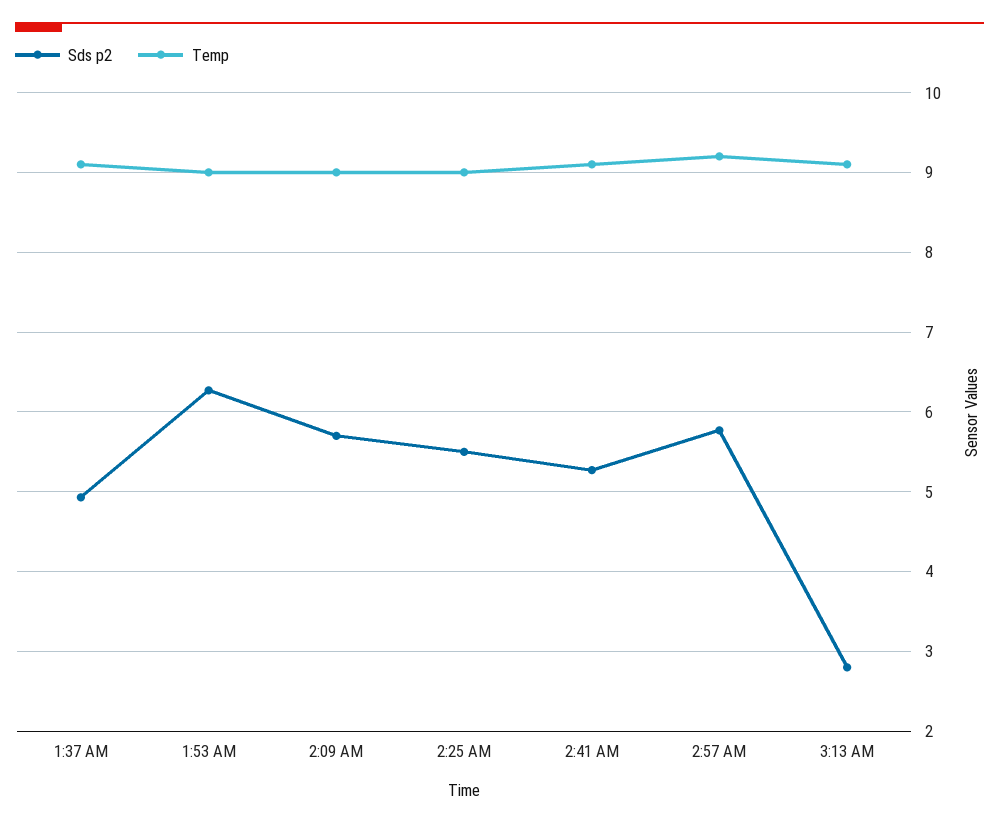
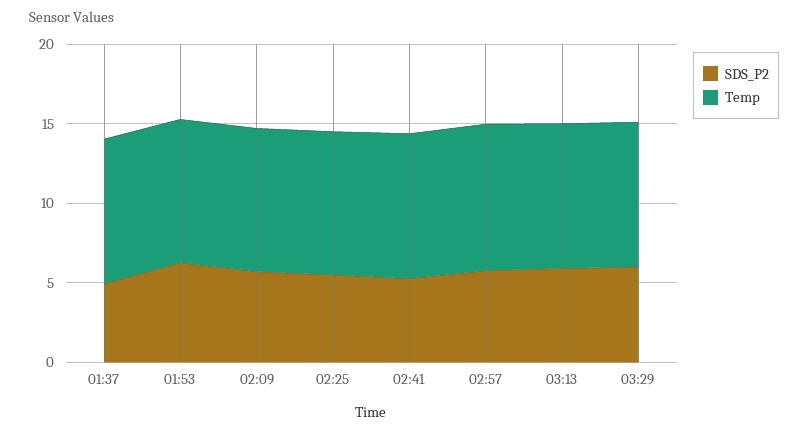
Sds p2, 3:13 AM: 2.8 -> 6
Sds p2, 03:29: none -> 6
Temp, 03:29: none -> 9

